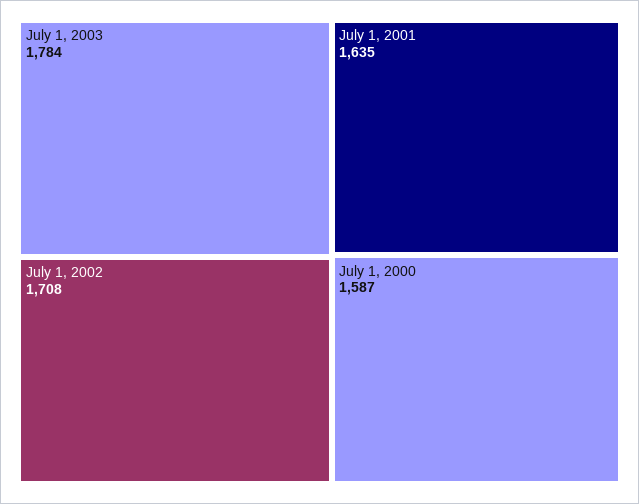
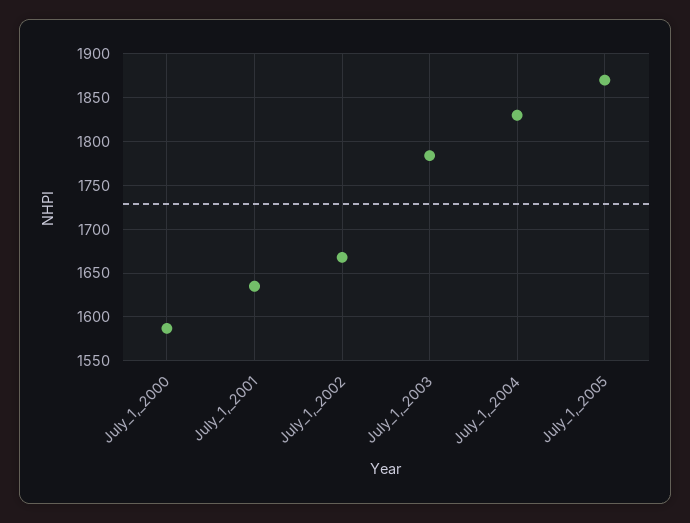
July 1, 2002: 1708 -> 1670
July_1,_2004: none -> 1830
July_1,_2005: none -> 1870

